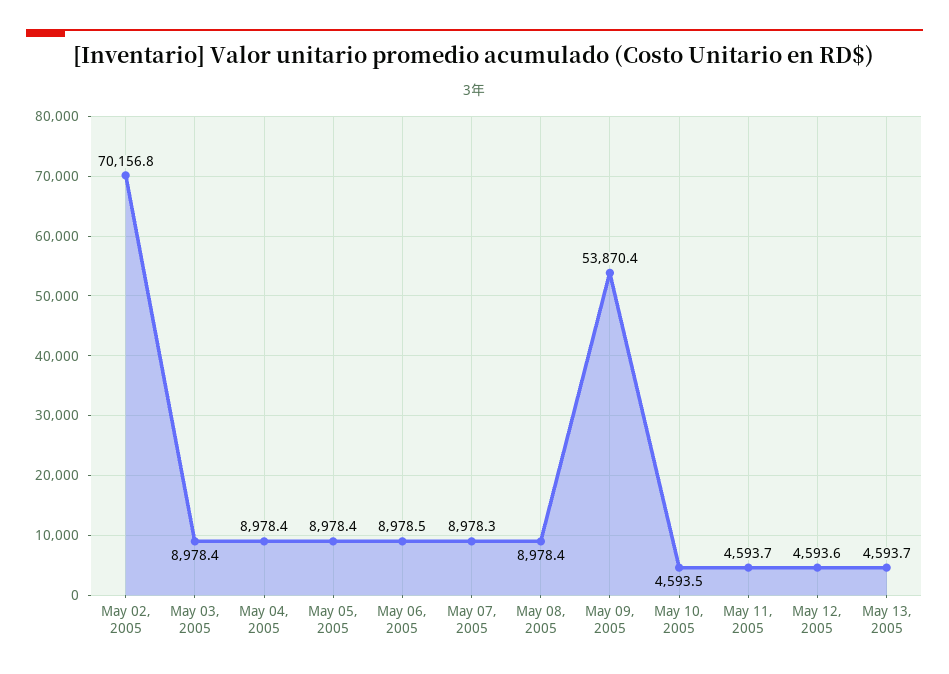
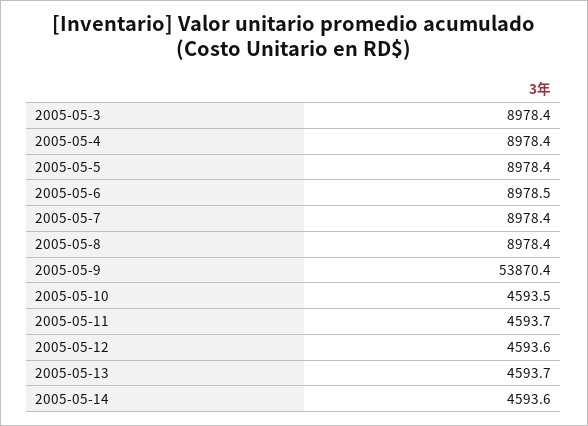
May 02, 2005: 70156.8 -> none
May 07, 2005: 8978.3 -> 8978.4
2005-05-14: none -> 4593.6

